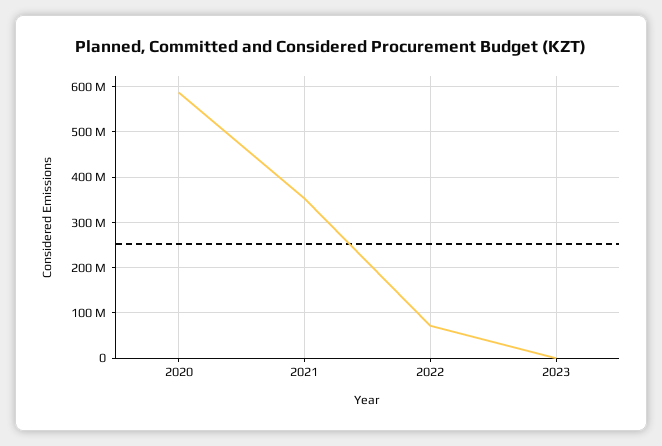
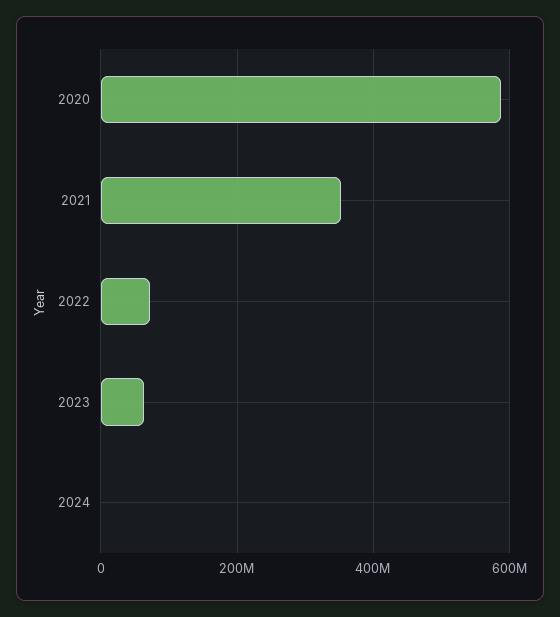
2023: 0 -> 60000000
2024: none -> 0

